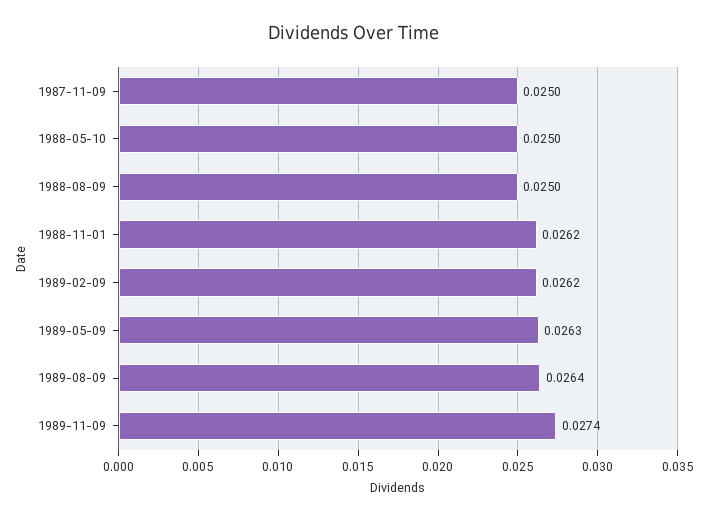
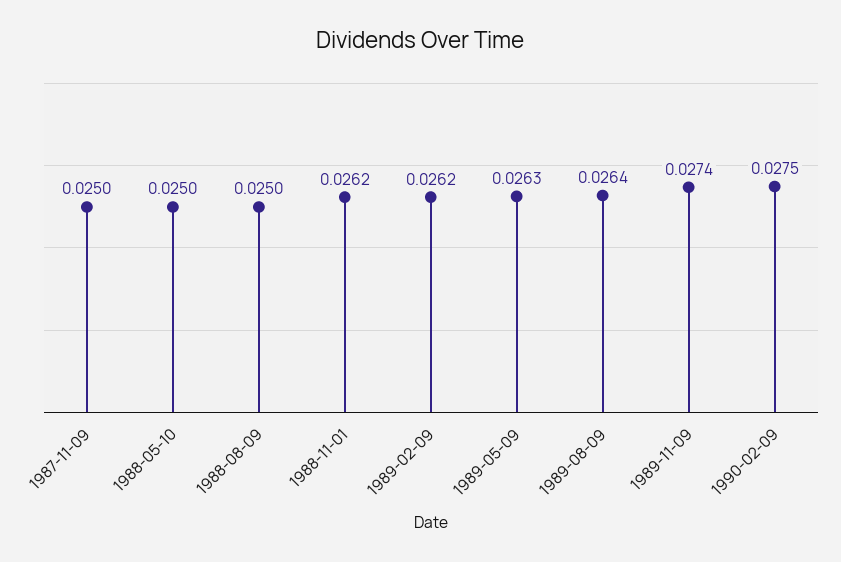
1990-02-09: none -> 0.0275

